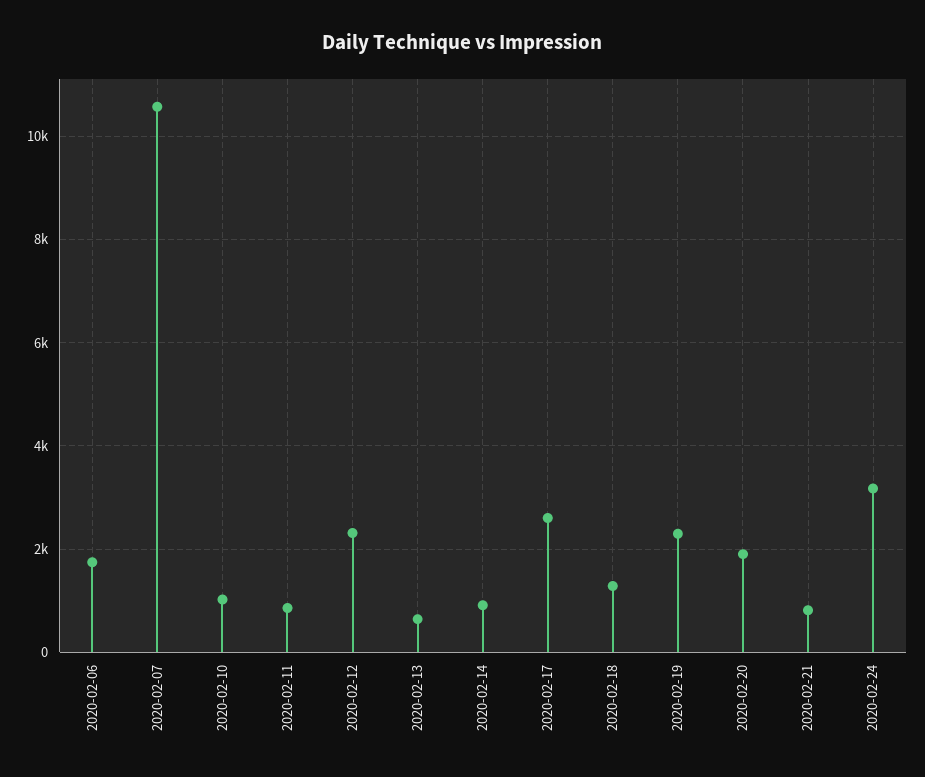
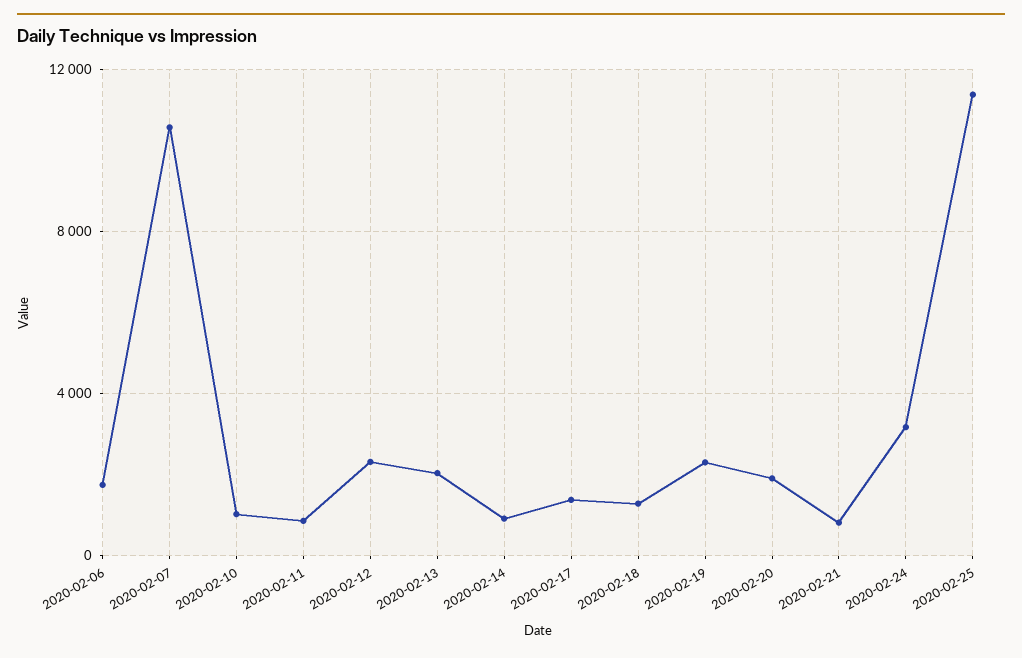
2020-02-13: 600 -> 2000
2020-02-17: 2600 -> 1500
2020-02-25: none -> 11500

